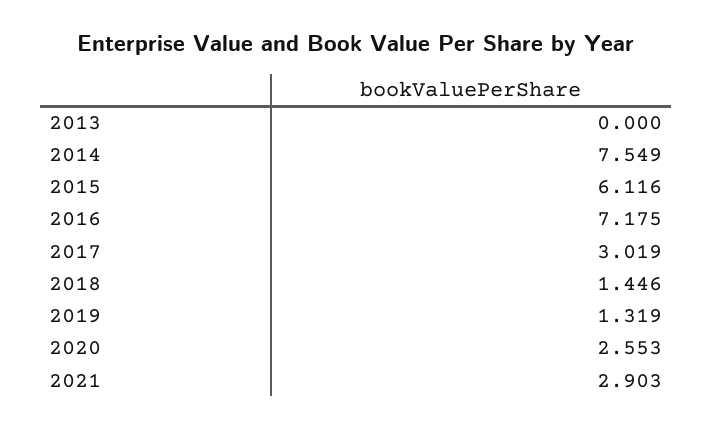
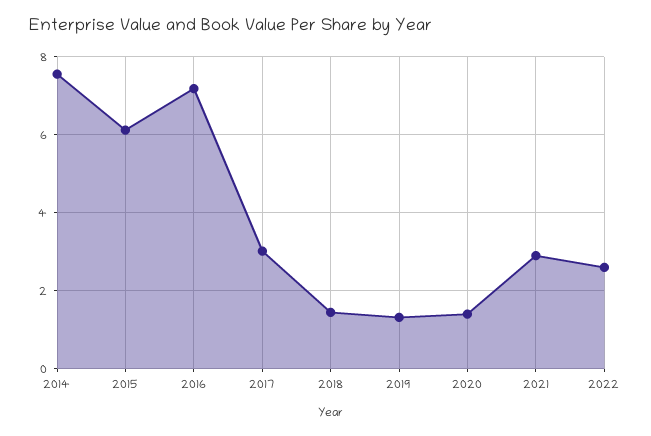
2013: 0 -> none
2020: 2.553 -> 1.4
2022: none -> 2.6

